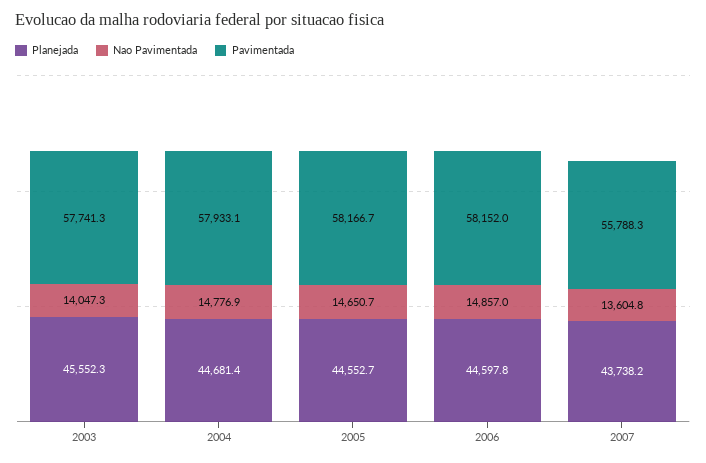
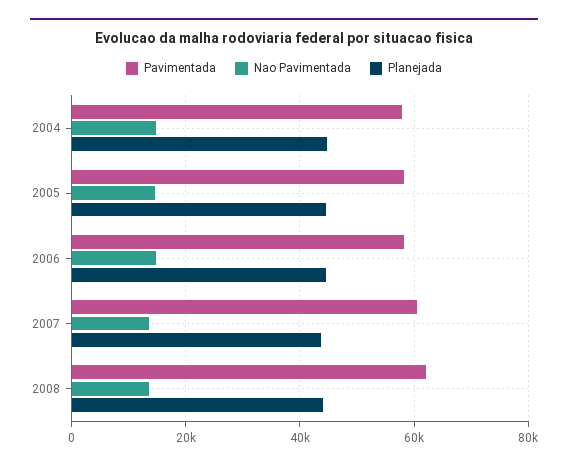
Planejada, 2003: 45552.3 -> none
Nao Pavimentada, 2003: 14047.3 -> none
Pavimentada, 2003: 57741.3 -> none
Pavimentada, 2007: 55788.3 -> 60000
Pavimentada, 2008: none -> 62000
Nao Pavimentada, 2008: none -> 14000
Planejada, 2008: none -> 44000

